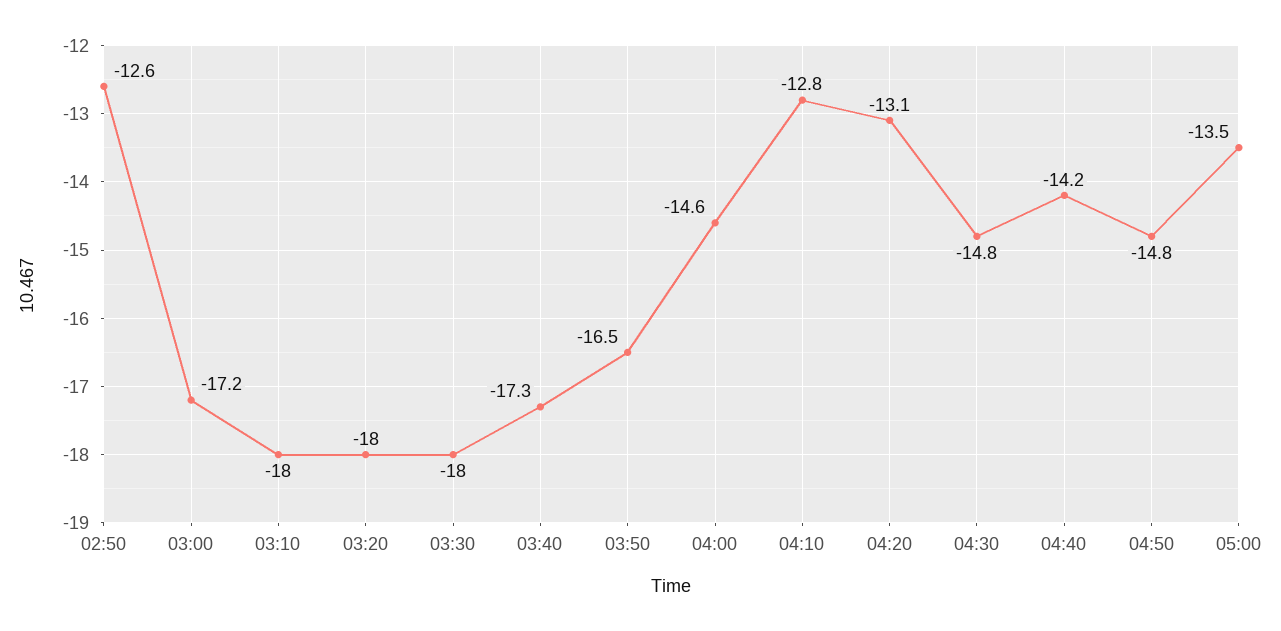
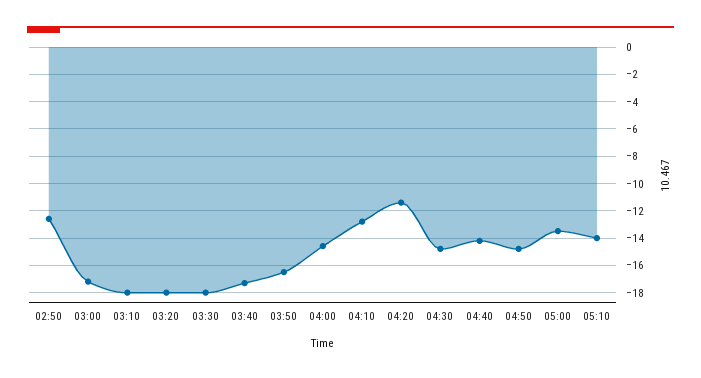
04:20: -13.1 -> -11.5
05:10: none -> -14

